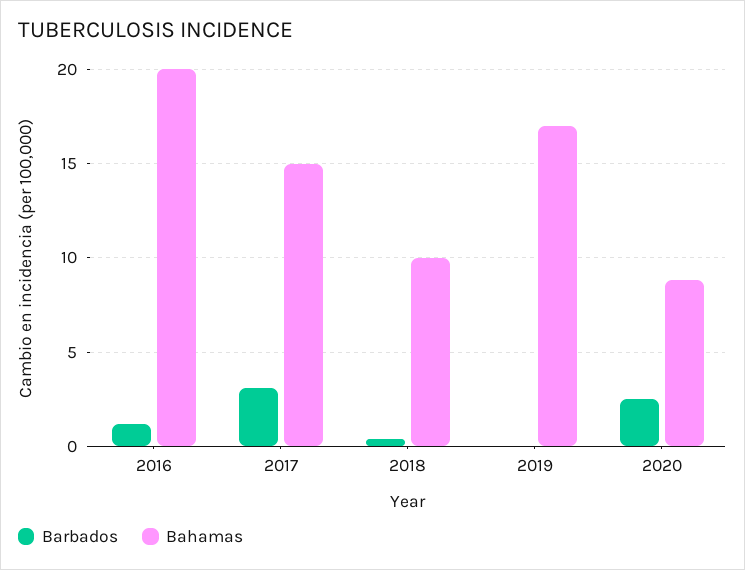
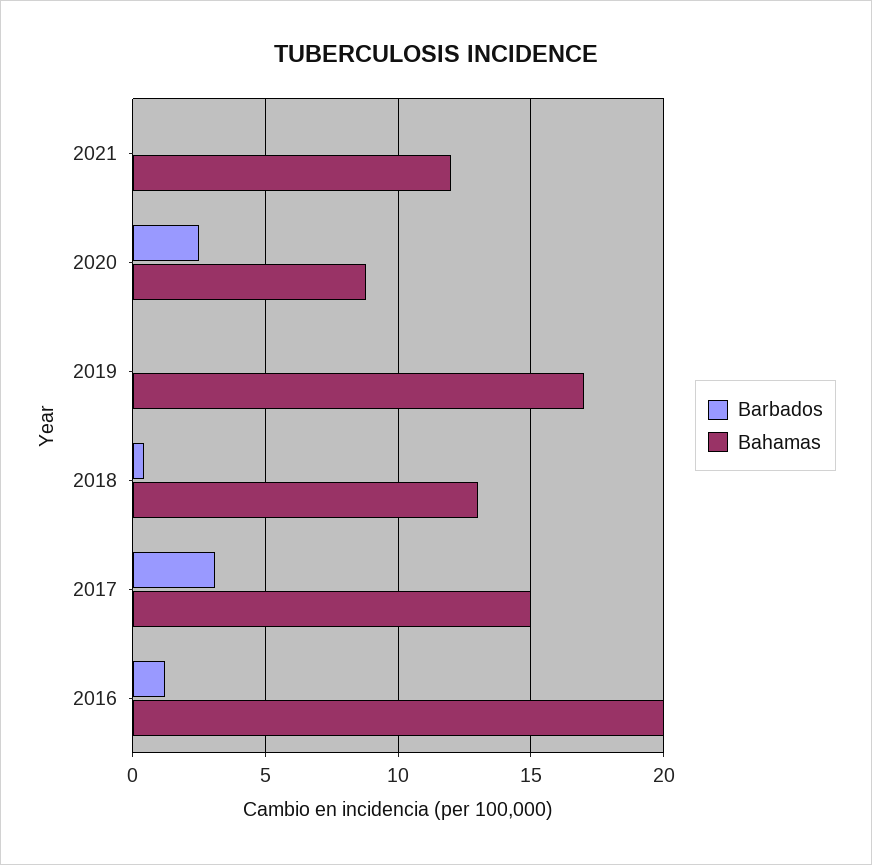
Bahamas, 2018: 10 -> 13
Barbados, 2021: none -> 0
Bahamas, 2021: none -> 12

